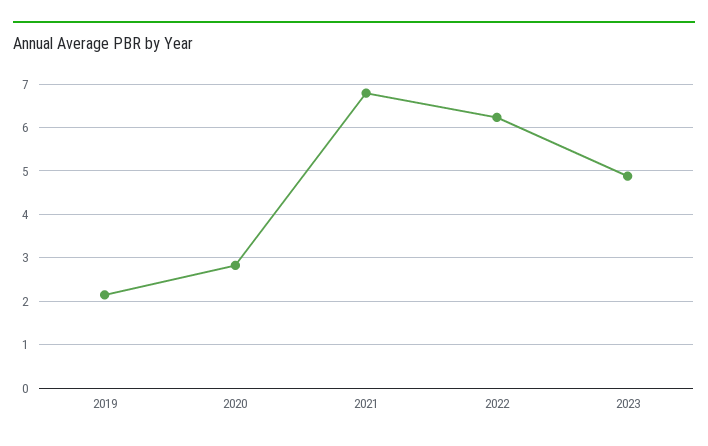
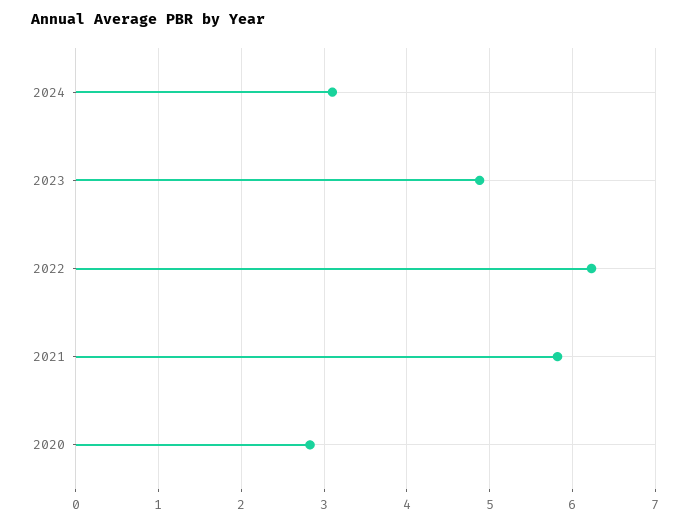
2019: 2.2 -> none
2021: 6.8 -> 5.8
2024: none -> 3.1

